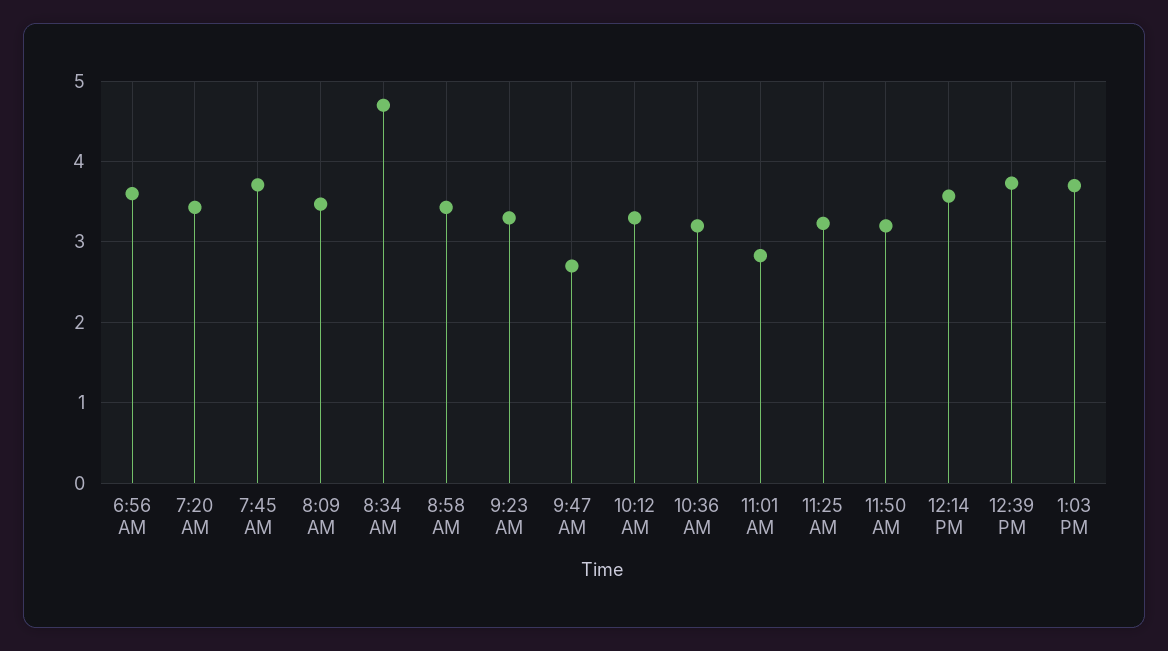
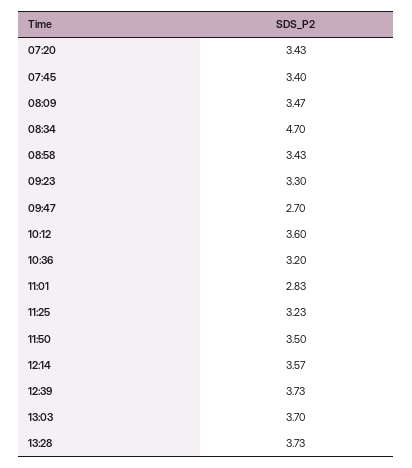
6:56 AM: 3.6 -> none
7:45 AM: 3.7 -> 3.4
10:12 AM: 3.3 -> 3.6
11:50 AM: 3.2 -> 3.5
13:28: none -> 3.73

